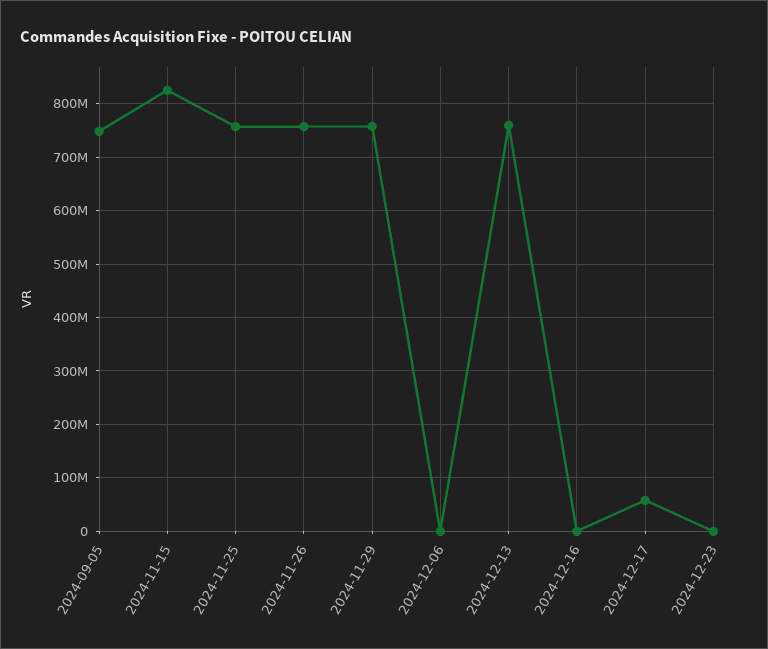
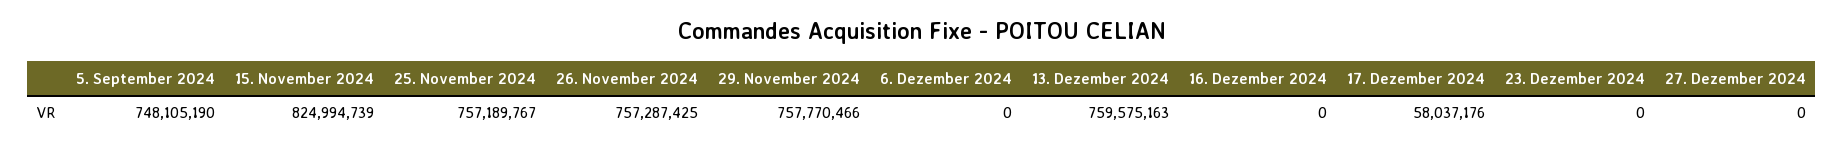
27. Dezember 2024: none -> 0

